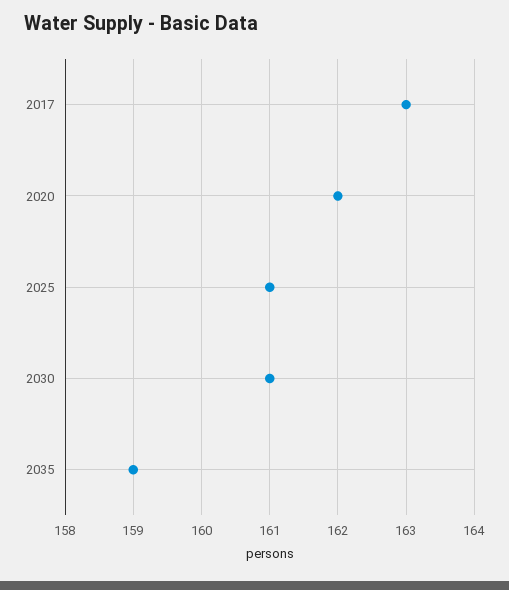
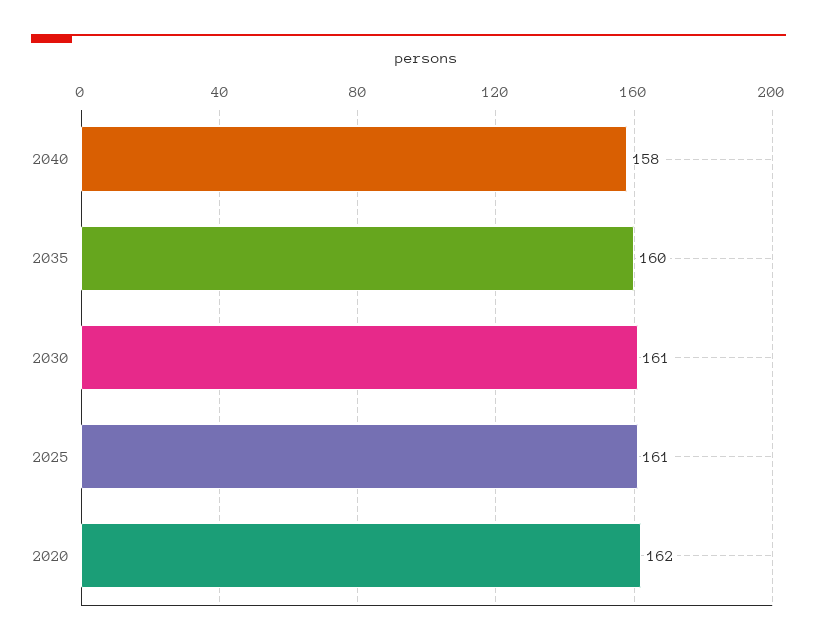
2017: 163 -> none
2035: 159 -> 160
2040: none -> 158

